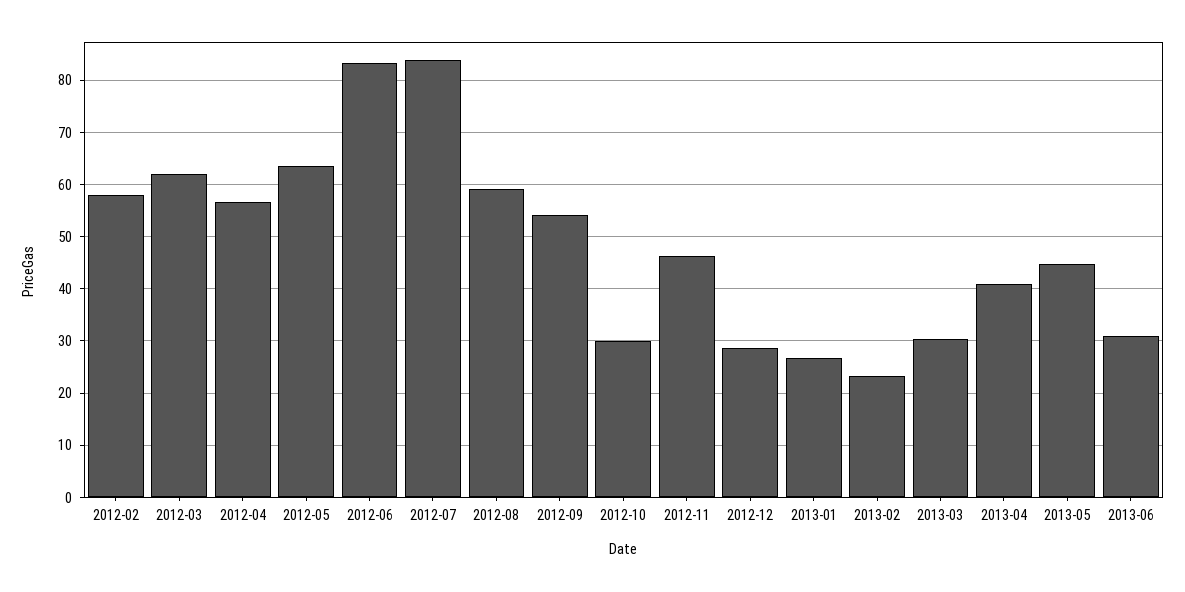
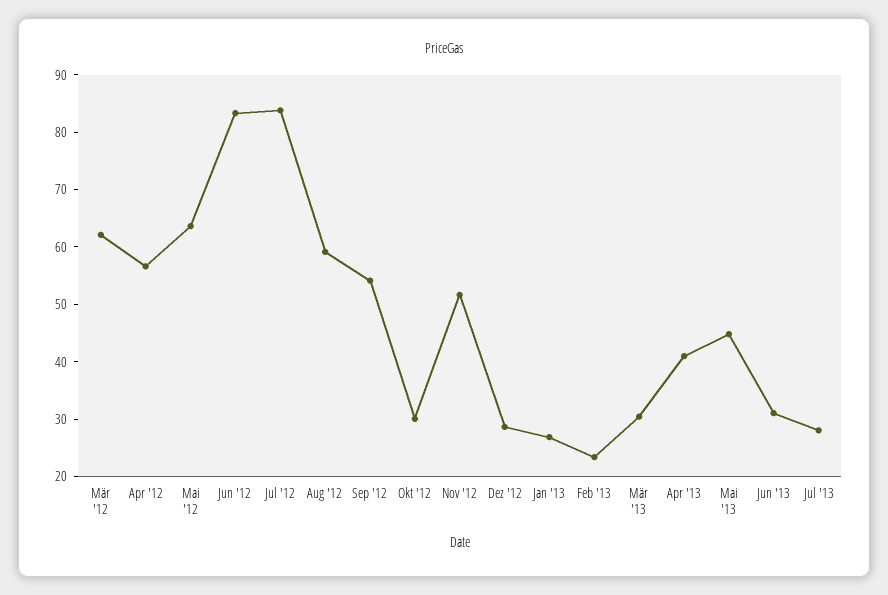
2012-02: 58 -> none
2012-11: 46 -> 52
Jul '13: none -> 28

